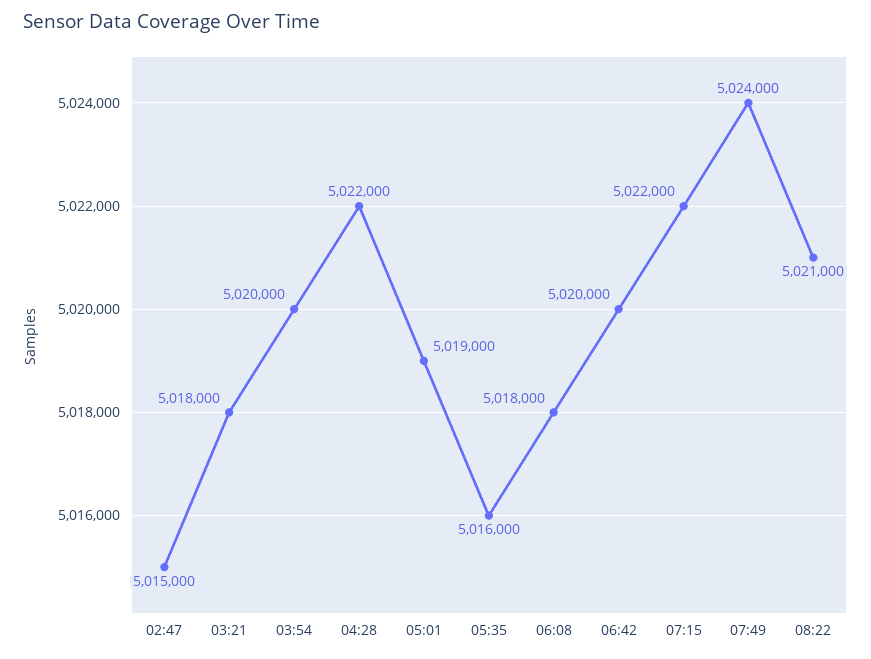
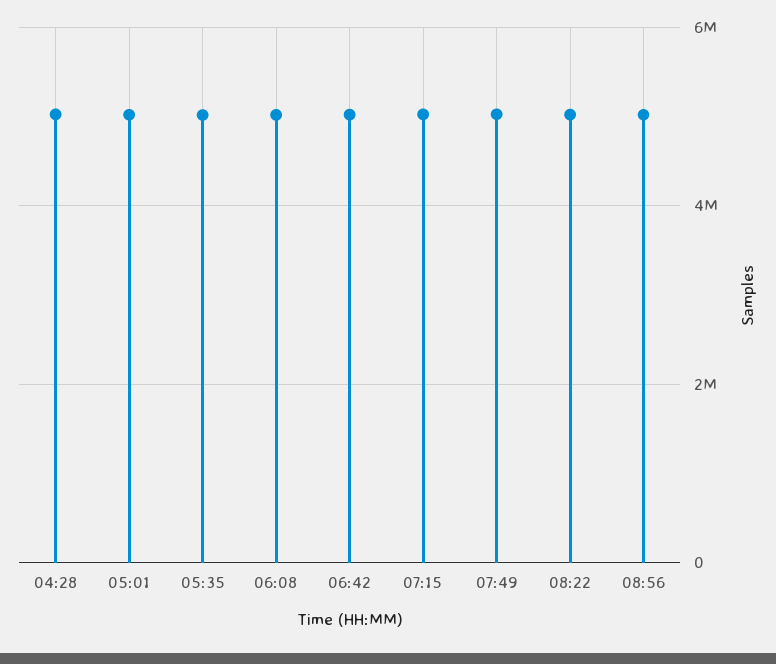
02:47: 5015000 -> none
03:21: 5018000 -> none
03:54: 5020000 -> none
08:56: none -> 5000000

